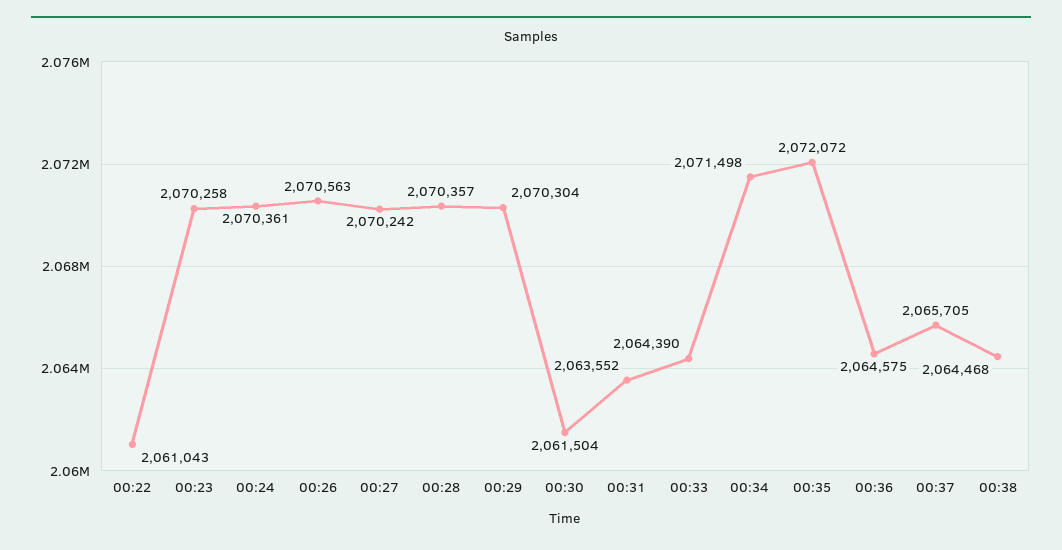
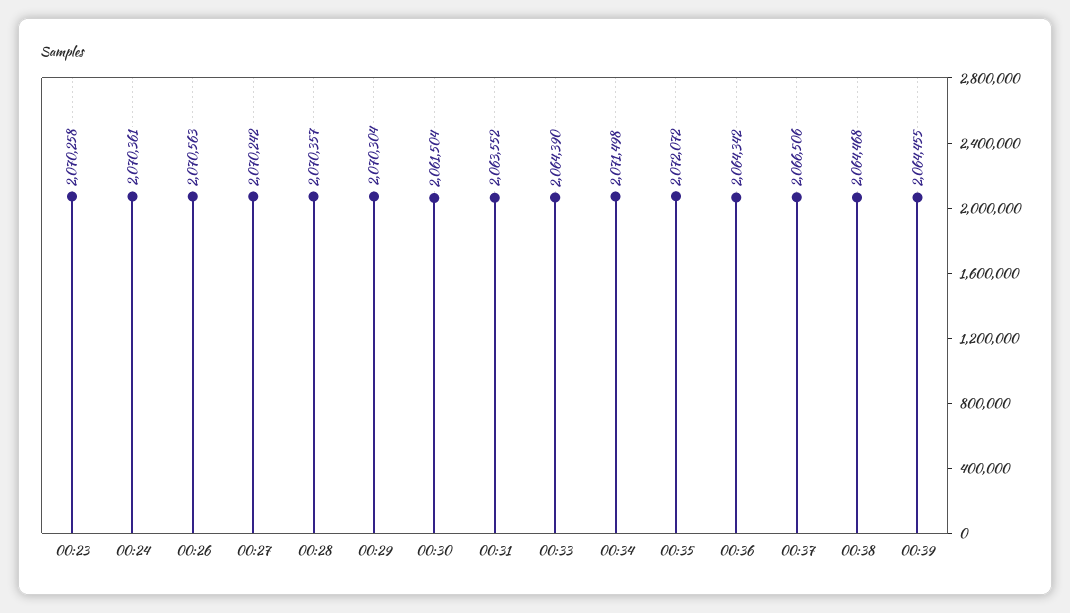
00:22: 2061043 -> none
00:36: 2064575 -> 2064342
00:37: 2065705 -> 2066506
00:39: none -> 2064455

